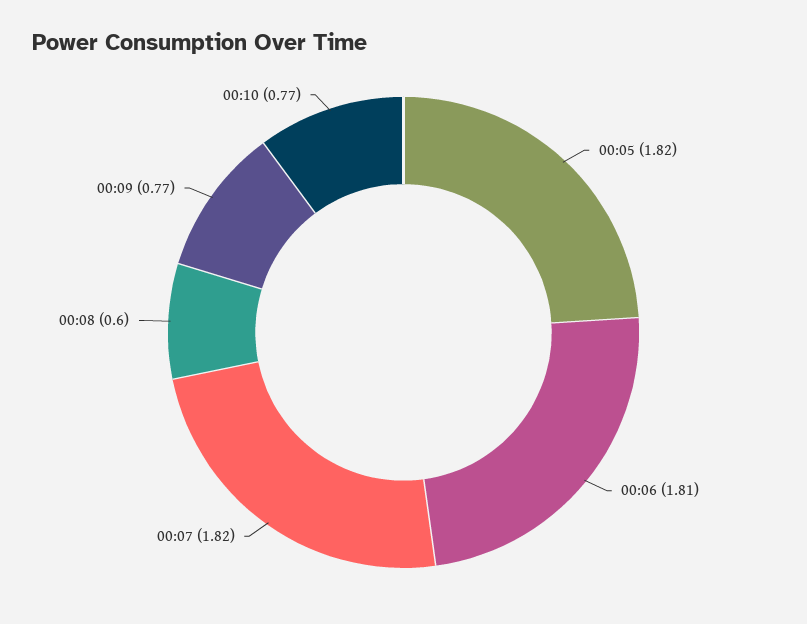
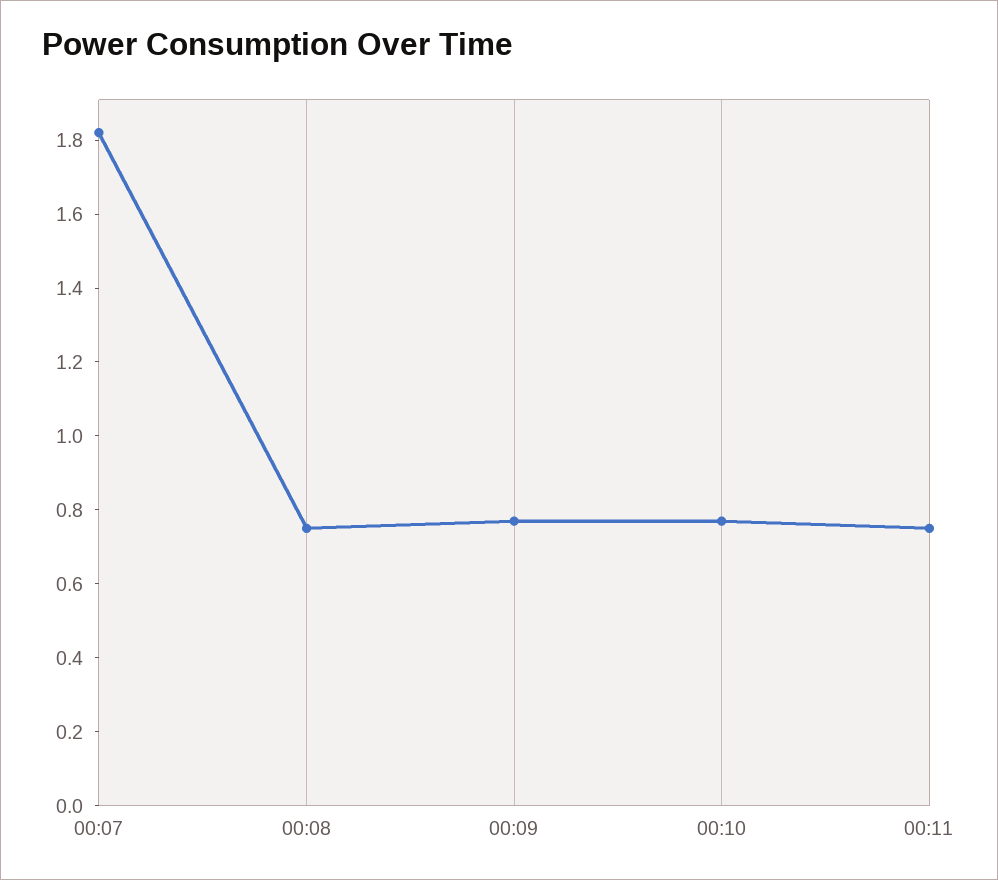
00:05: 1.82 -> none
00:06: 1.81 -> none
00:08: 0.6 -> 0.75
00:11: none -> 0.75

